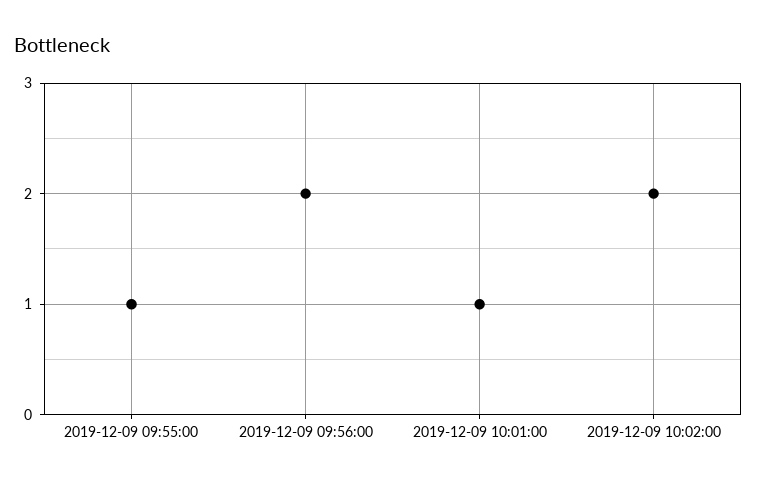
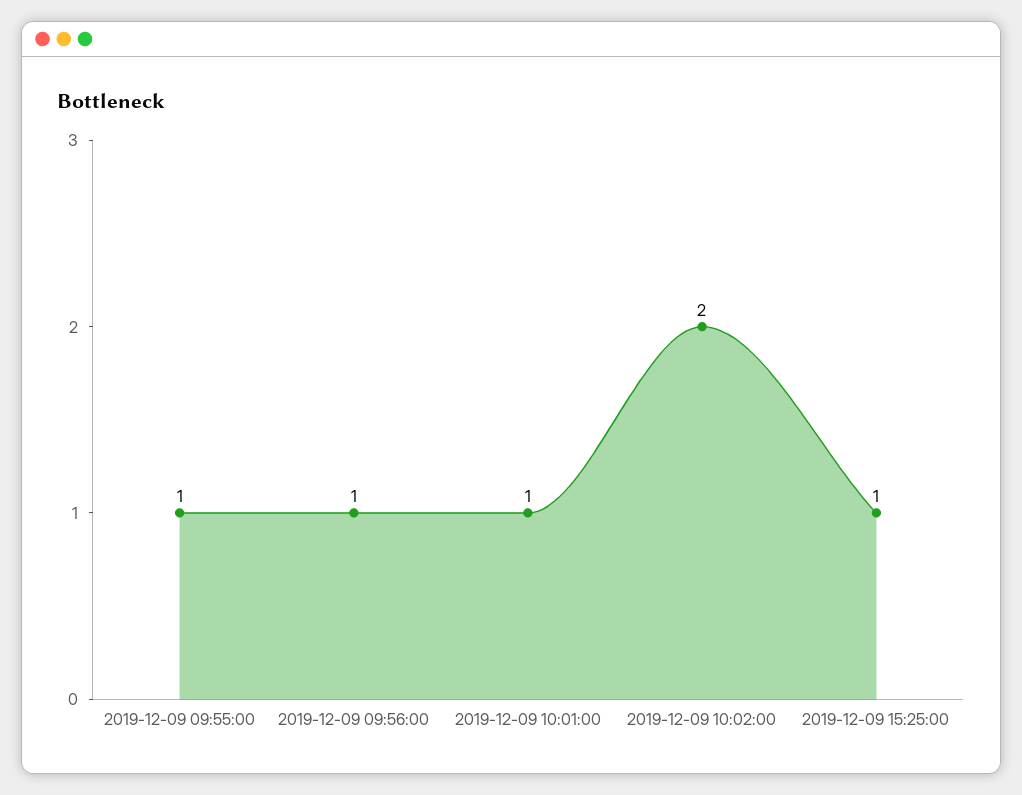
2019-12-09 09:56:00: 2 -> 1
2019-12-09 15:25:00: none -> 1

